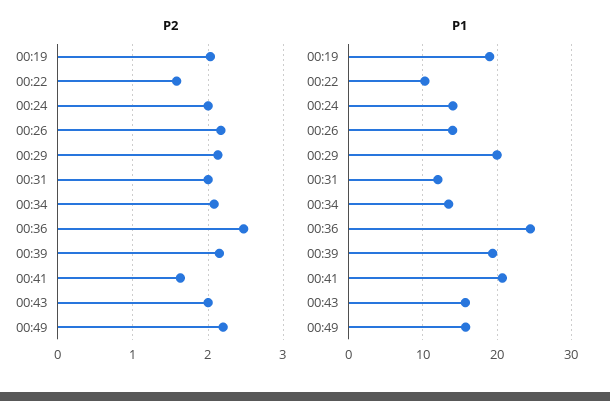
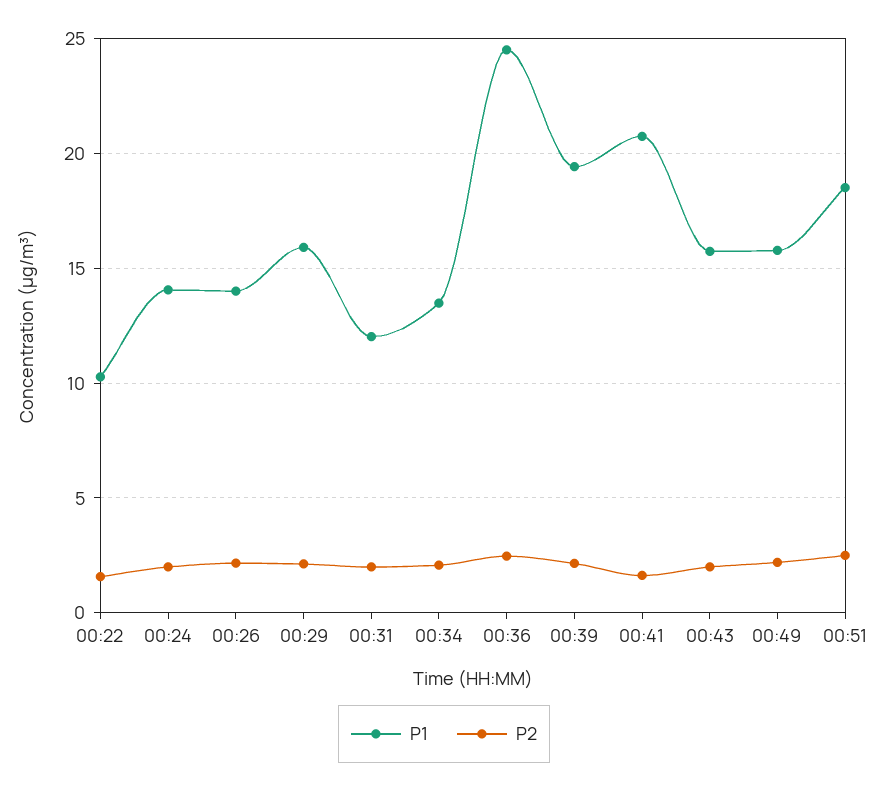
P2, 00:19: 2 -> none
P1, 00:19: 19 -> none
P1, 00:29: 20 -> 16
P1, 00:51: none -> 18.5
P2, 00:51: none -> 2.5

